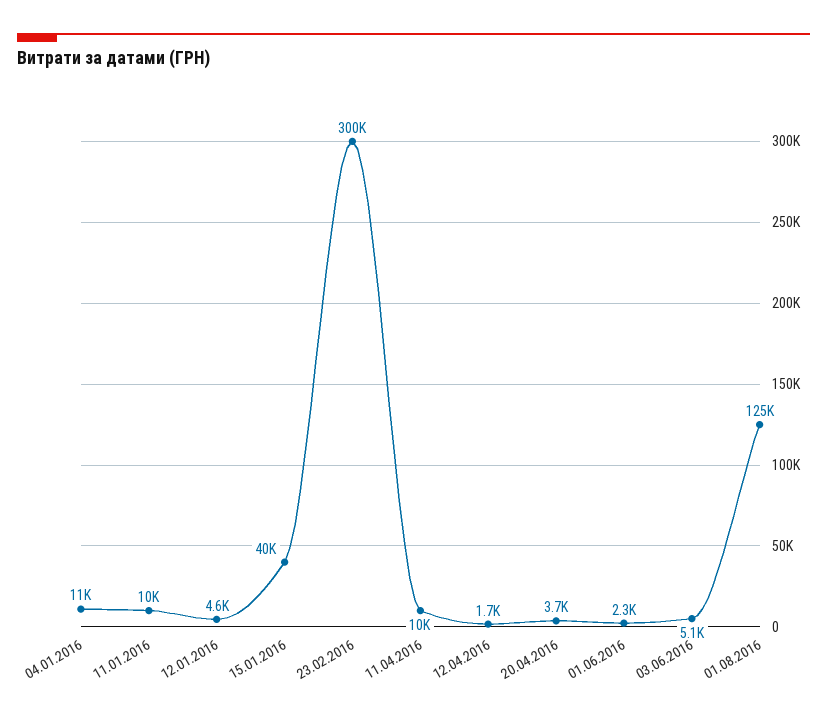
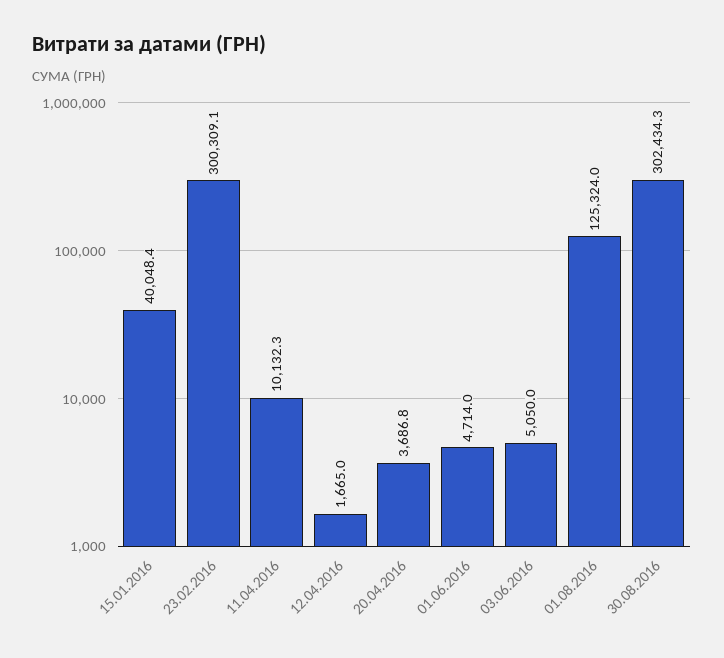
04.01.2016: 11000 -> none
11.01.2016: 10000 -> none
12.01.2016: 4600 -> none
01.06.2016: 2300 -> 4714
30.08.2016: none -> 302434.3

